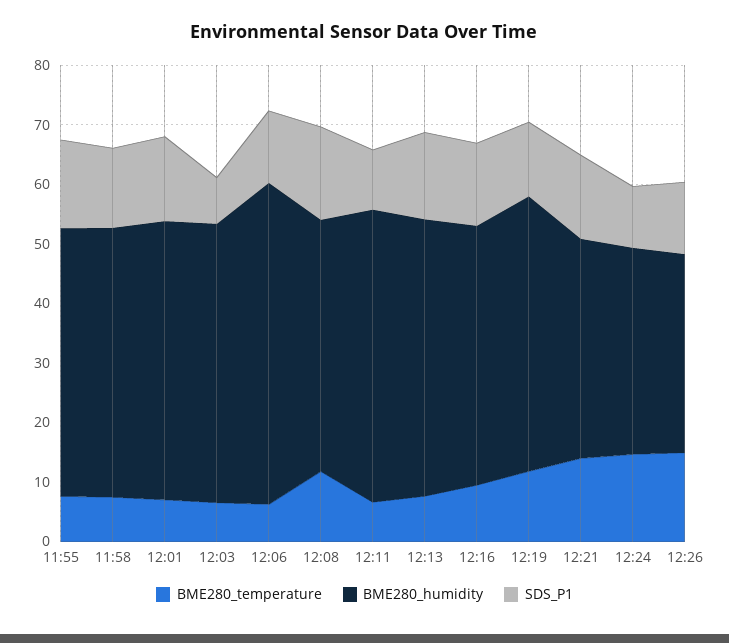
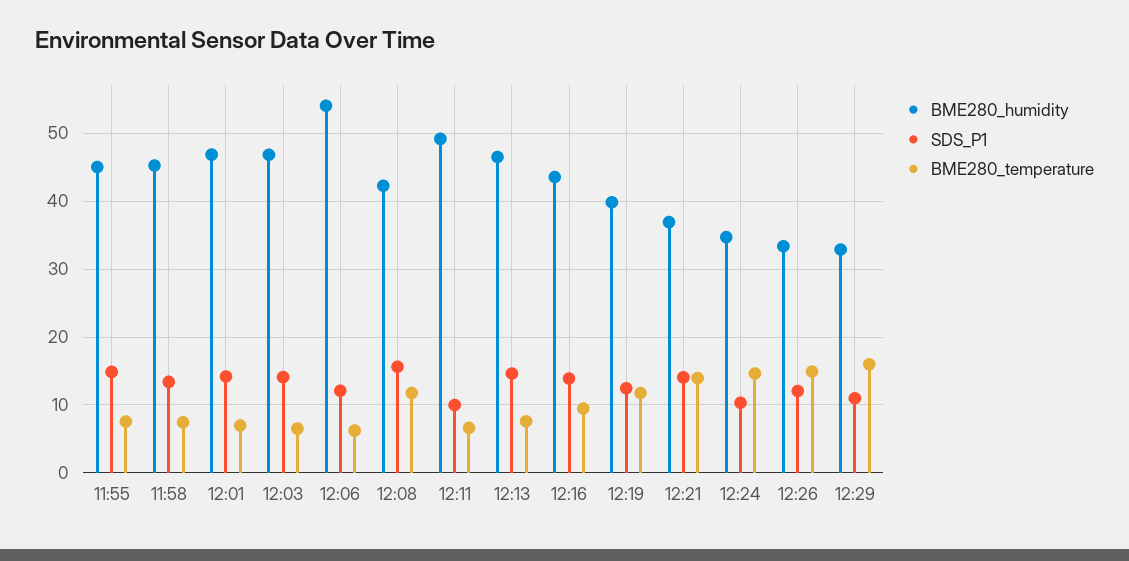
SDS_P1, 12:03: 8 -> 14
BME280_humidity, 12:19: 46 -> 40
BME280_humidity, 12:29: none -> 33
SDS_P1, 12:29: none -> 11
BME280_temperature, 12:29: none -> 16

